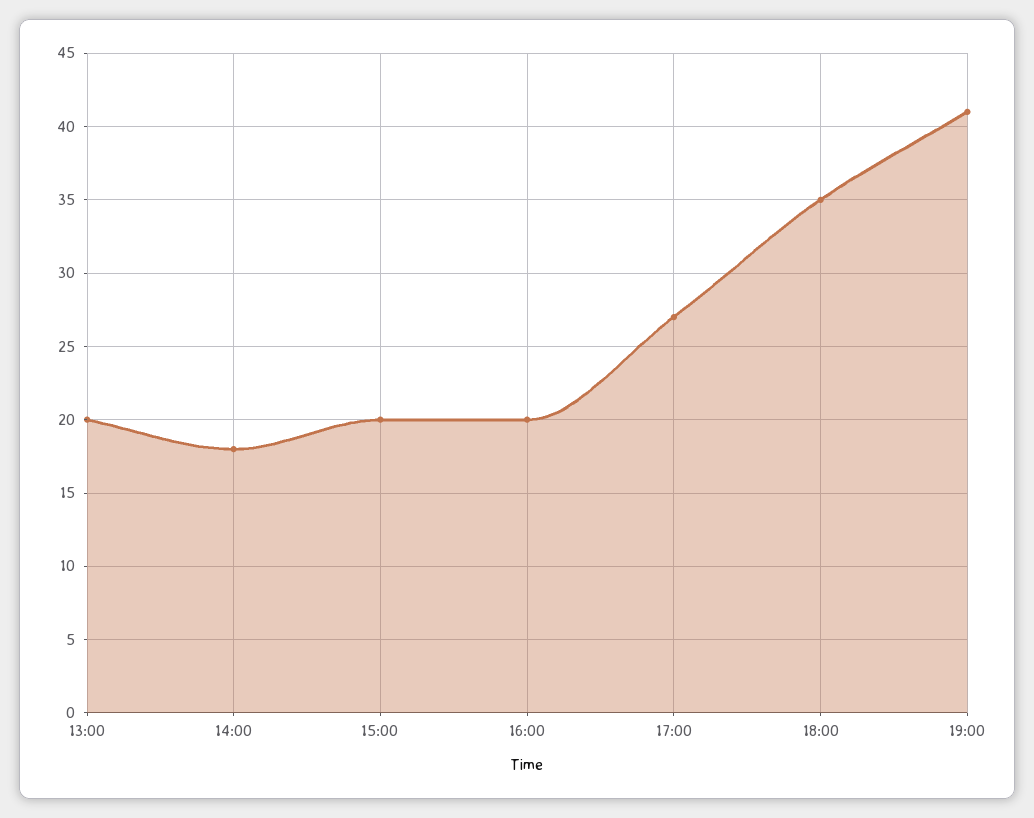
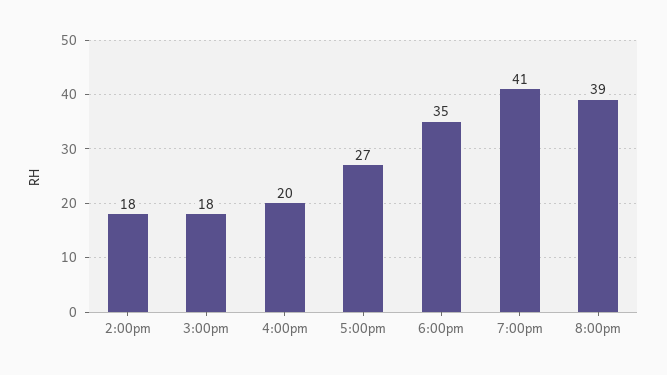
13:00: 20 -> none
15:00: 20 -> 18
8:00pm: none -> 39

